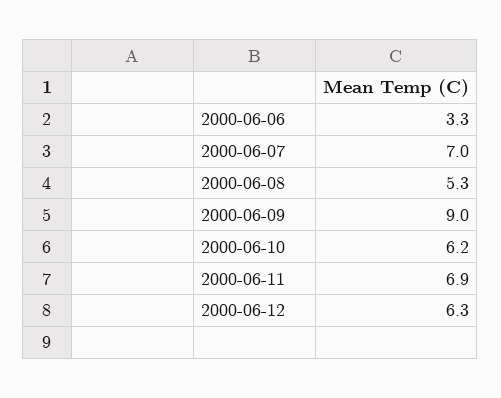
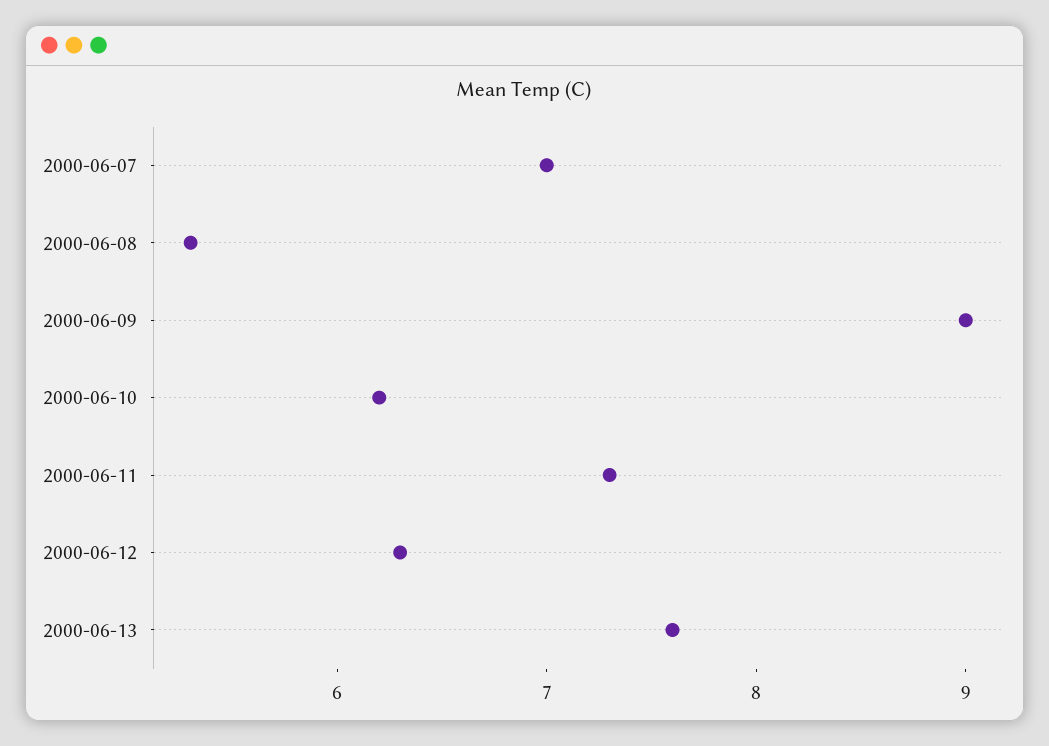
2000-06-06: 3.3 -> none
2000-06-11: 6.9 -> 7.3
2000-06-13: none -> 7.6

